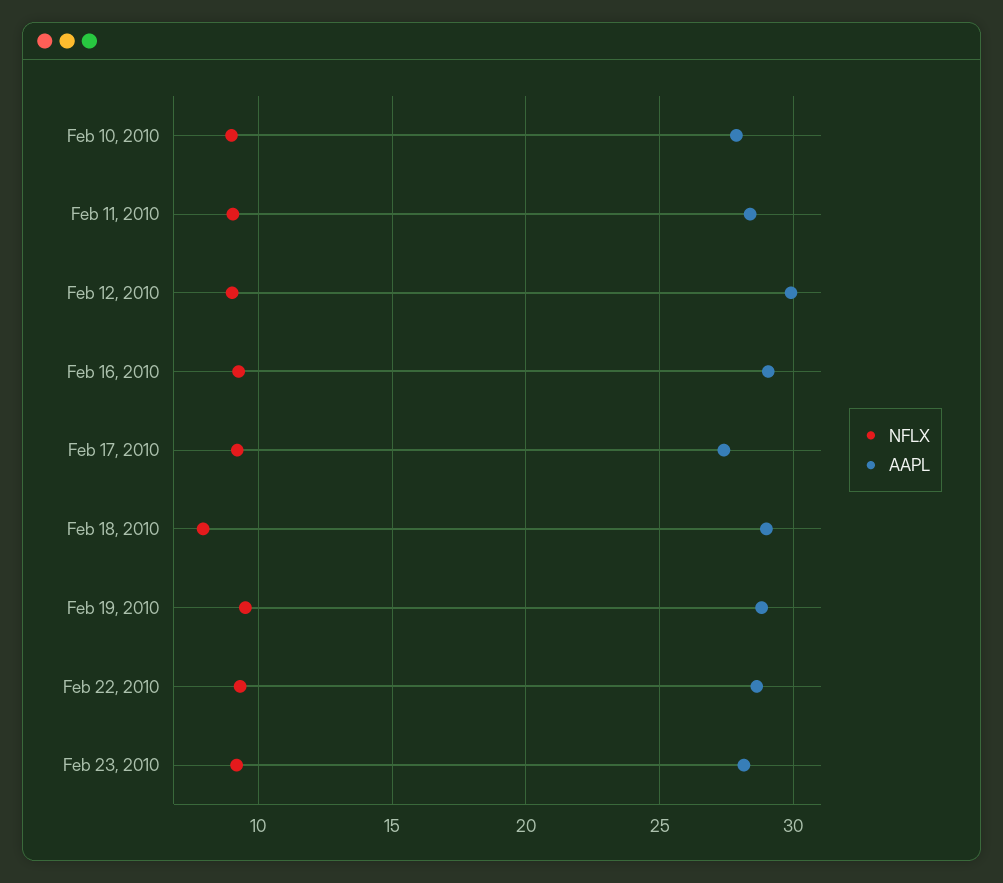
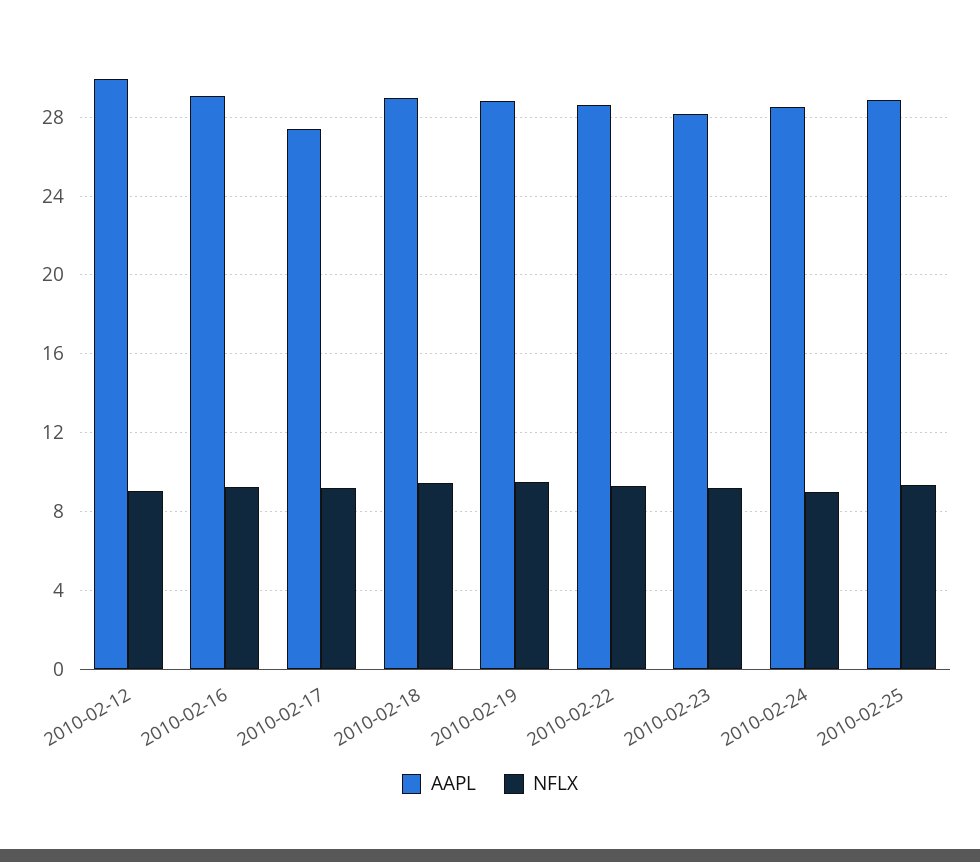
NFLX, Feb 10, 2010: 9 -> none
AAPL, Feb 10, 2010: 28 -> none
NFLX, Feb 11, 2010: 9 -> none
AAPL, Feb 11, 2010: 28.5 -> none
NFLX, Feb 18, 2010: 8 -> 9.5
AAPL, 2010-02-24: none -> 28.5
NFLX, 2010-02-24: none -> 9
AAPL, 2010-02-25: none -> 29
NFLX, 2010-02-25: none -> 9.5

